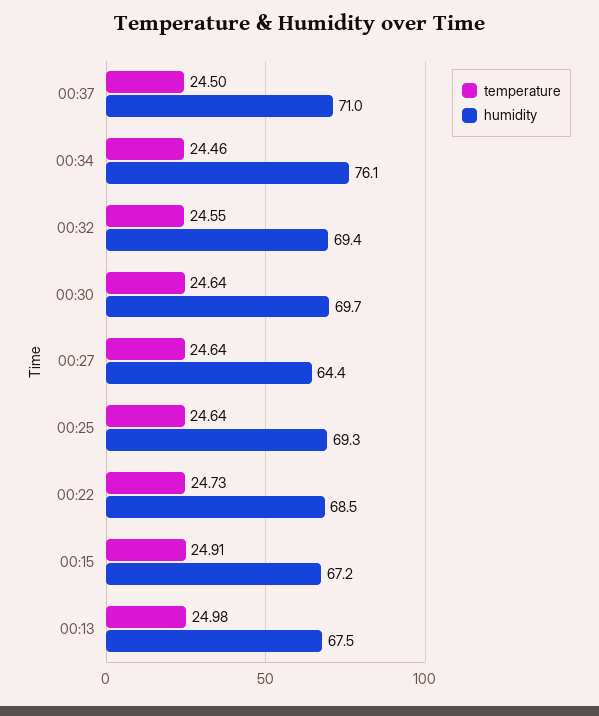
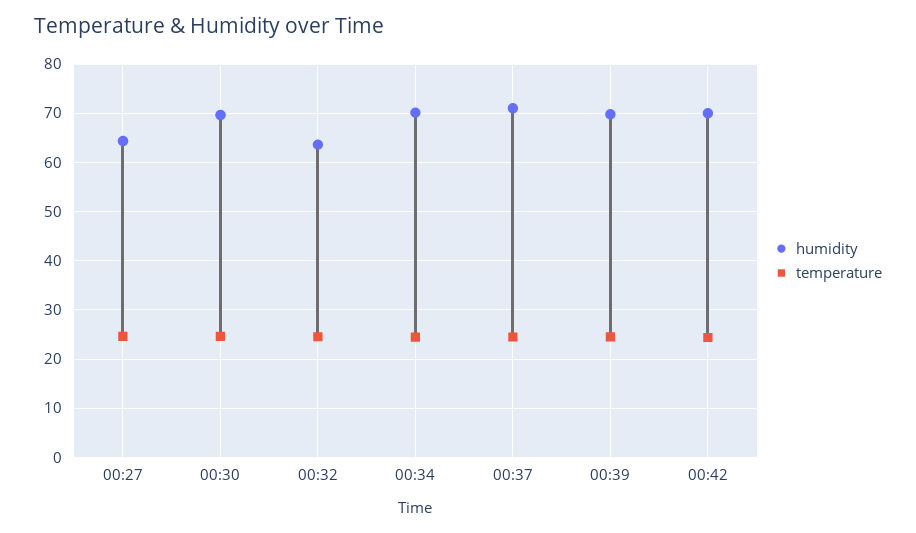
humidity, 00:34: 76.1 -> 70
humidity, 00:32: 69.4 -> 64
temperature, 00:25: 24.64 -> none
humidity, 00:25: 69.3 -> none
temperature, 00:22: 24.73 -> none
humidity, 00:22: 68.5 -> none
temperature, 00:15: 24.91 -> none
humidity, 00:15: 67.2 -> none
temperature, 00:13: 24.98 -> none
humidity, 00:13: 67.5 -> none
humidity, 00:39: none -> 70
temperature, 00:39: none -> 24
humidity, 00:42: none -> 70
temperature, 00:42: none -> 24

